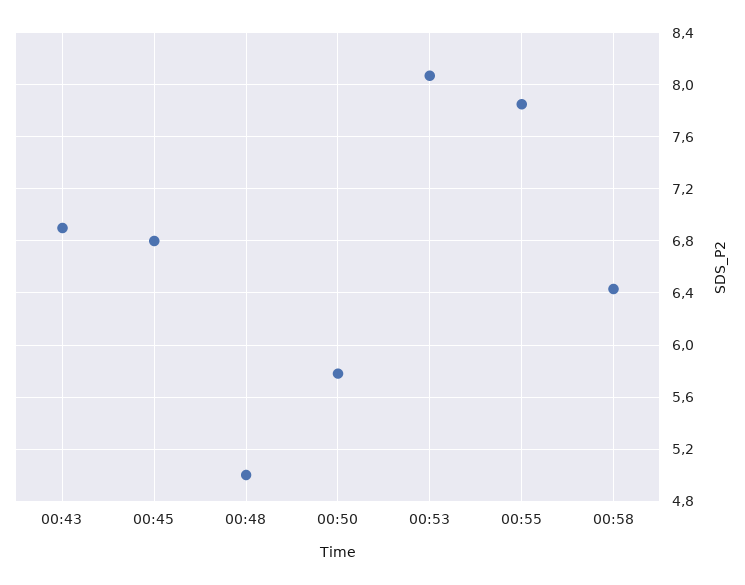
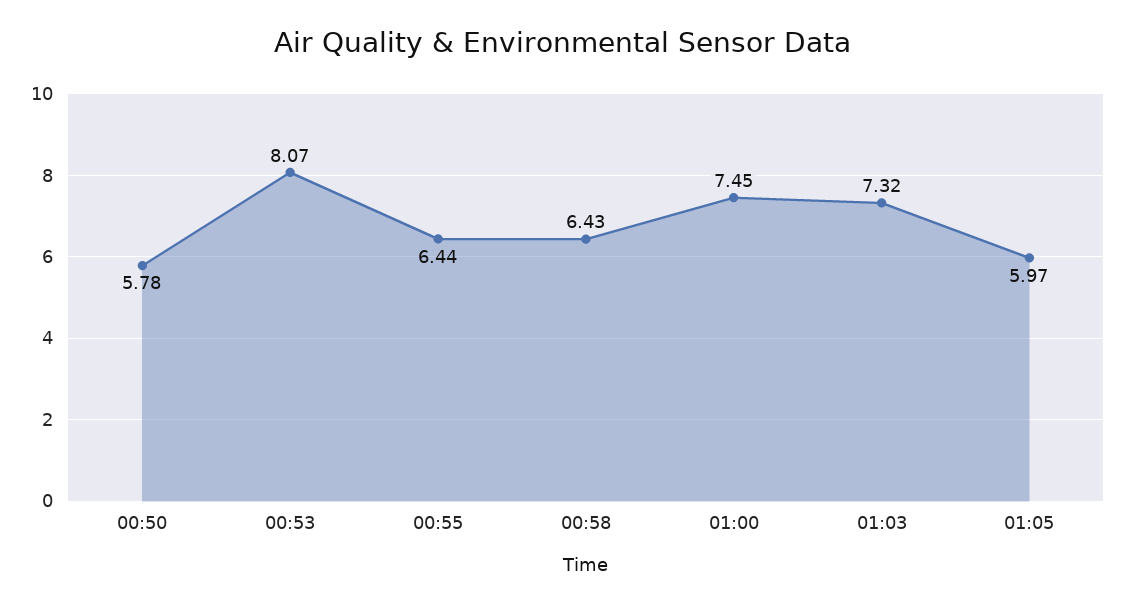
00:43: 6.9 -> none
00:45: 6.8 -> none
00:48: 5 -> none
00:55: 7.85 -> 6.44
01:00: none -> 7.45
01:03: none -> 7.32
01:05: none -> 5.97

